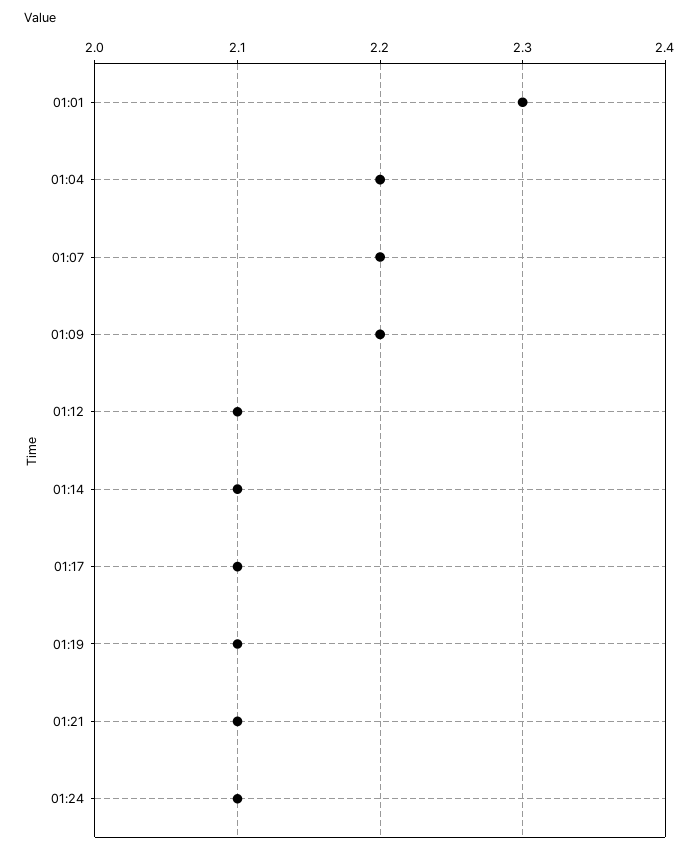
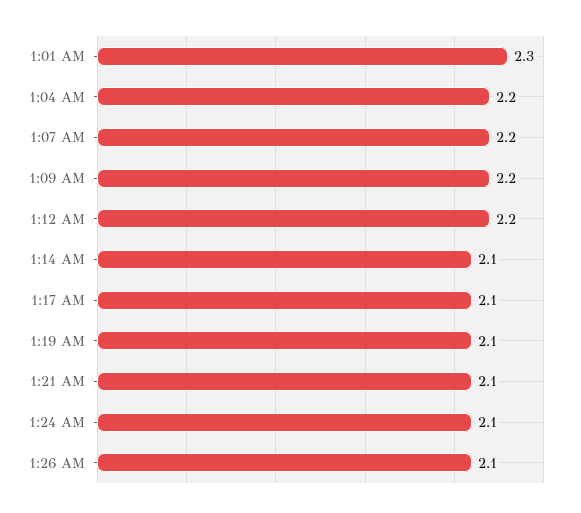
01:12: 2.1 -> 2.2
1:26 AM: none -> 2.1

